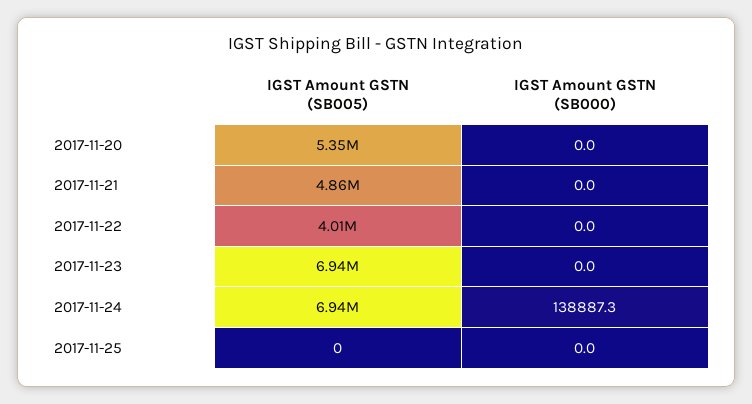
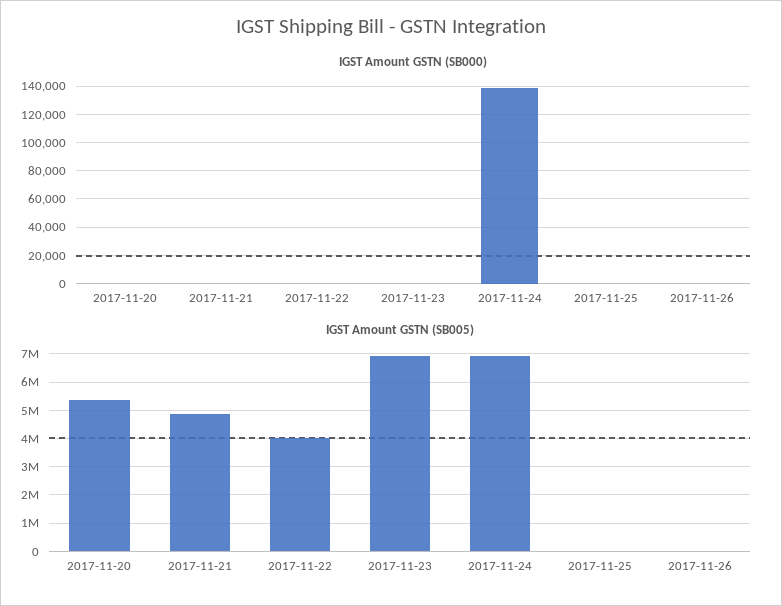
IGST Amount GSTN (SB000), 2017-11-26: none -> 0
IGST Amount GSTN (SB005), 2017-11-26: none -> 0

